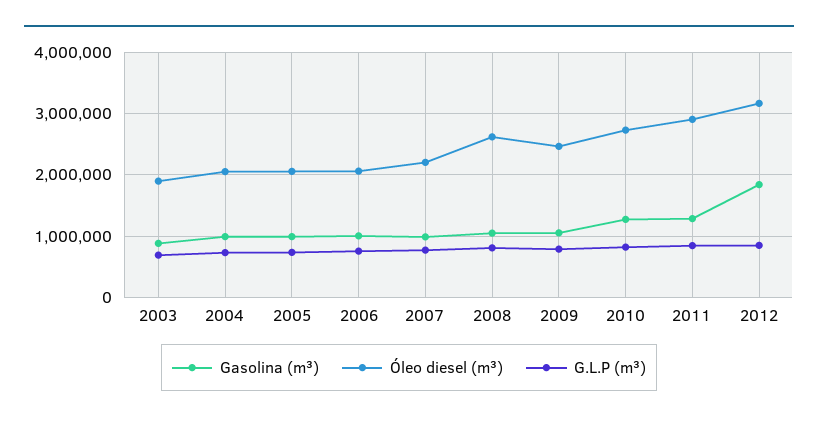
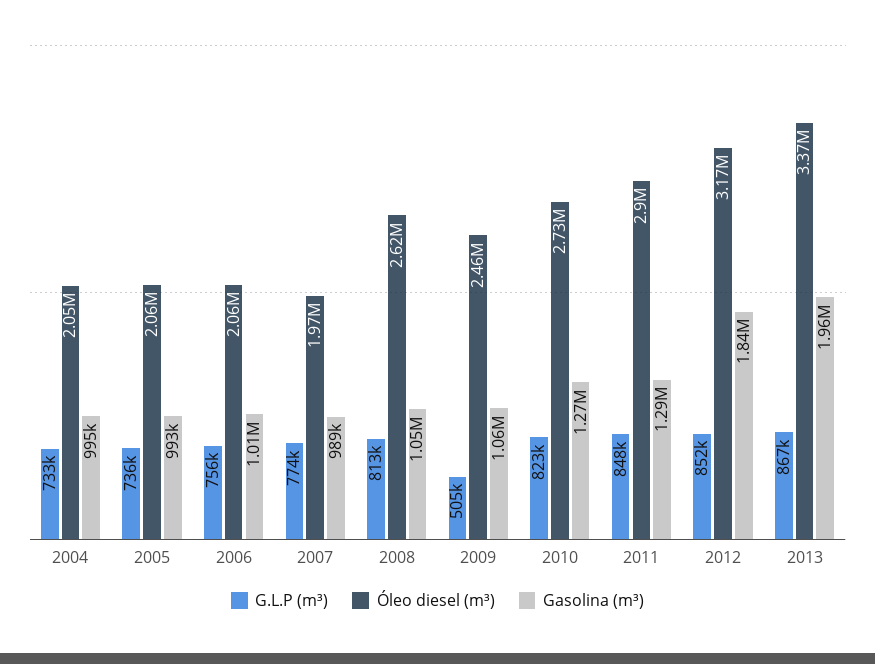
Gasolina (m³), 2003: 900000 -> none
Óleo diesel (m³), 2003: 1900000 -> none
G.L.P (m³), 2003: 700000 -> none
Óleo diesel (m³), 2007: 2200000 -> 1970000
G.L.P (m³), 2009: 800000 -> 505000
G.L.P (m³), 2013: none -> 867000
Óleo diesel (m³), 2013: none -> 3370000
Gasolina (m³), 2013: none -> 1960000

